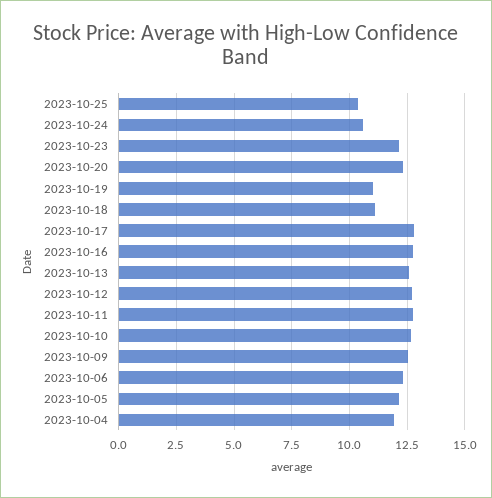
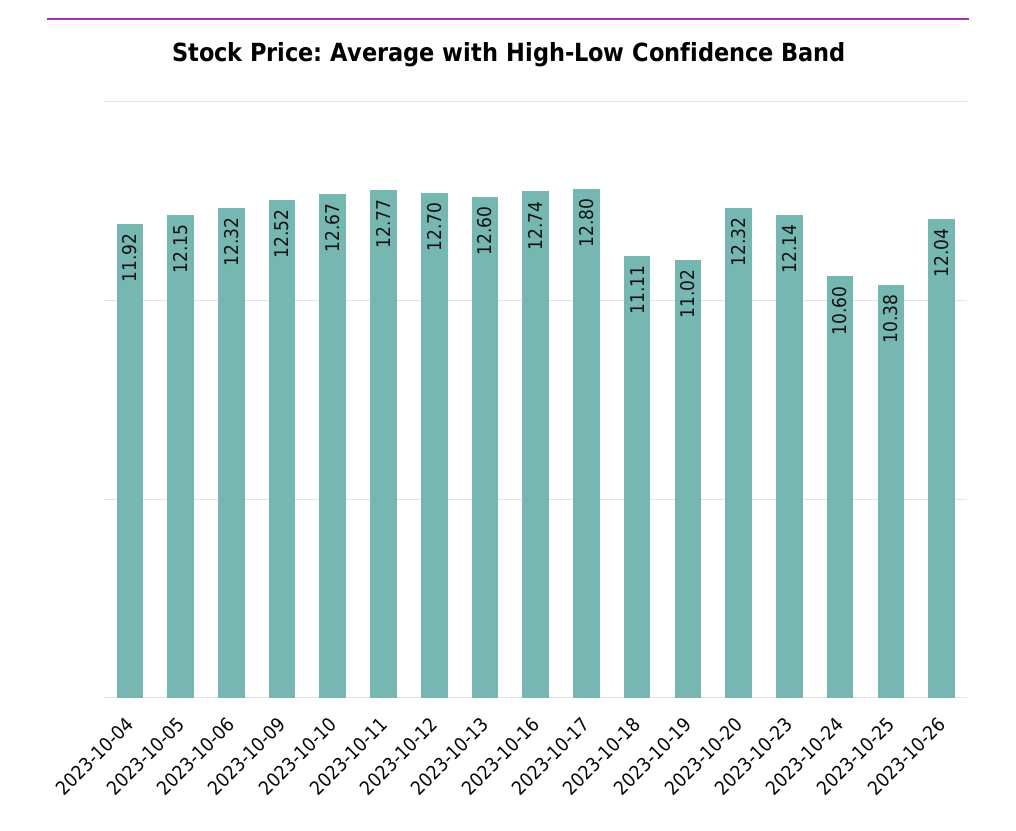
2023-10-26: none -> 12.04

